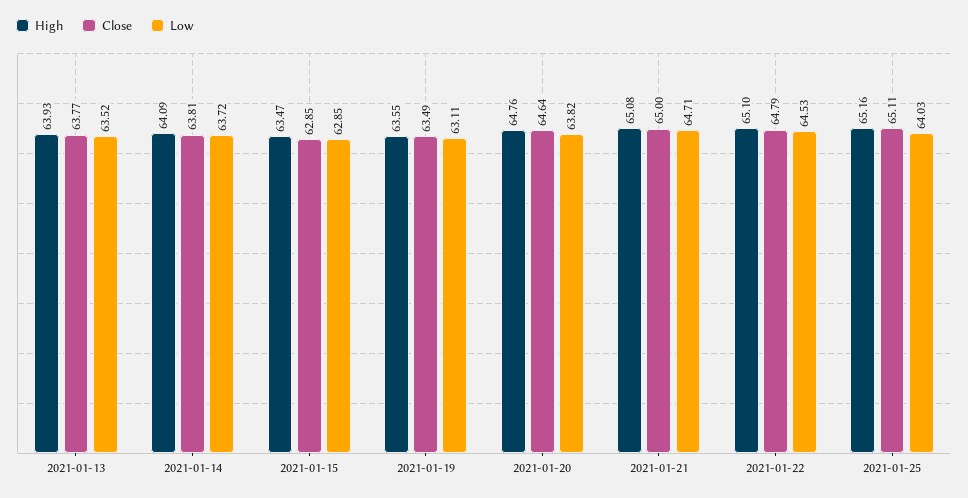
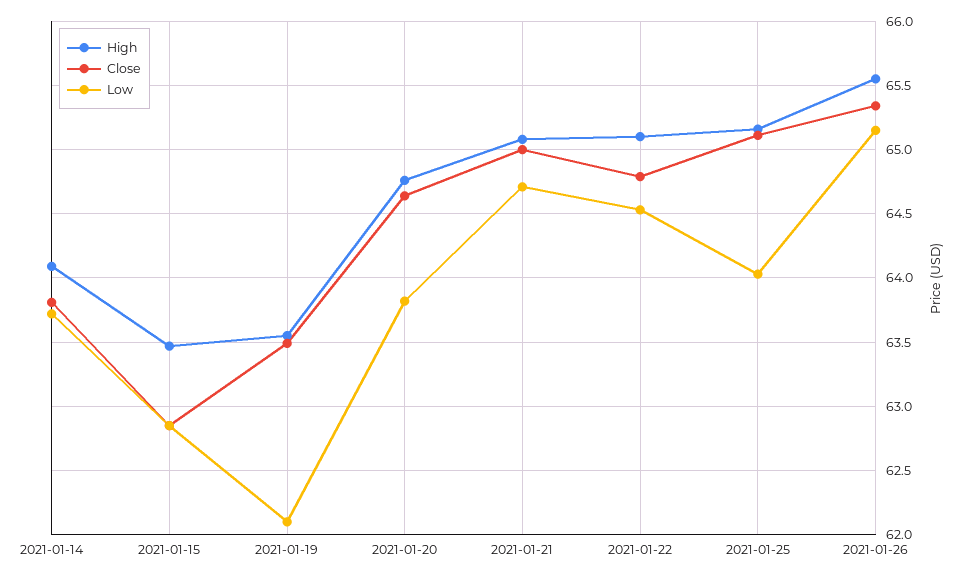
High, 2021-01-13: 63.93 -> none
Close, 2021-01-13: 63.77 -> none
Low, 2021-01-13: 63.52 -> none
Low, 2021-01-19: 63.11 -> 62.1
High, 2021-01-26: none -> 65.55
Close, 2021-01-26: none -> 65.35
Low, 2021-01-26: none -> 65.15

